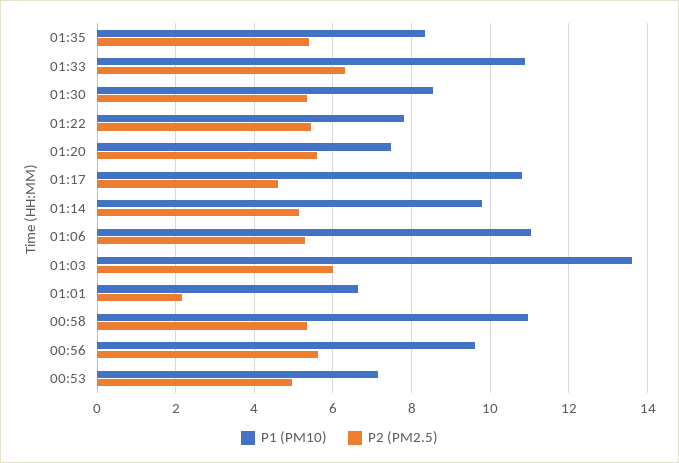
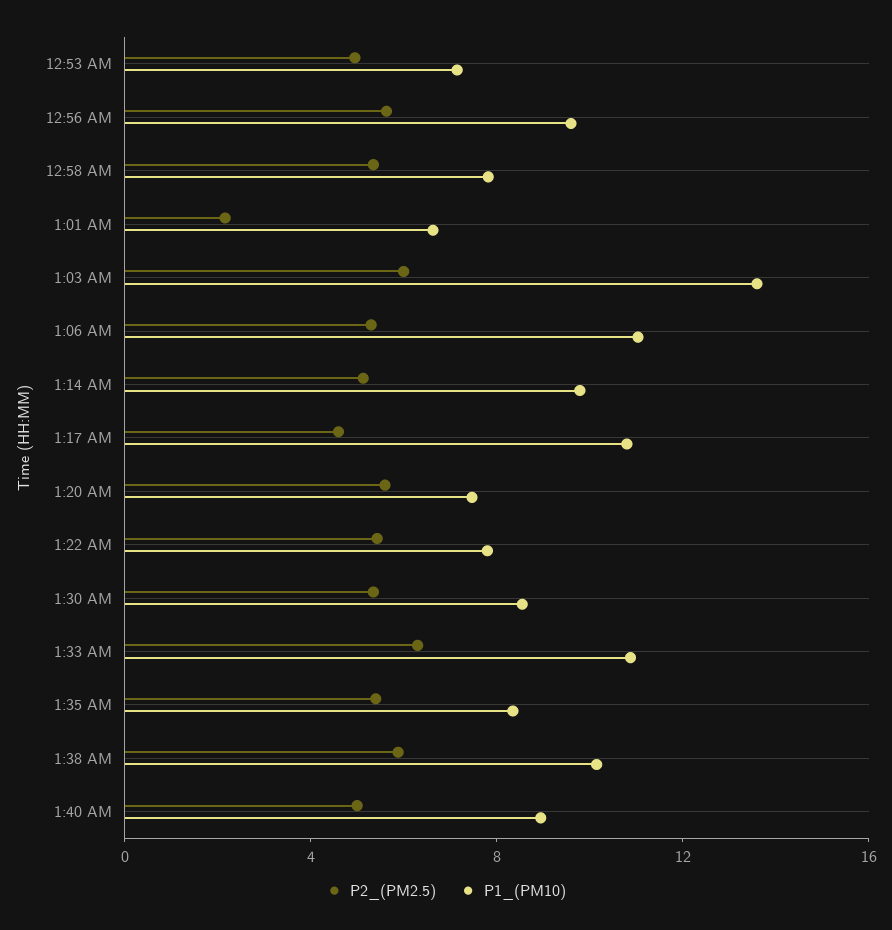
P1 (PM10), 00:58: 11 -> 8
P2 (PM2.5), 1:38 AM: none -> 6
P1 (PM10), 1:38 AM: none -> 10
P2 (PM2.5), 1:40 AM: none -> 5
P1 (PM10), 1:40 AM: none -> 9

